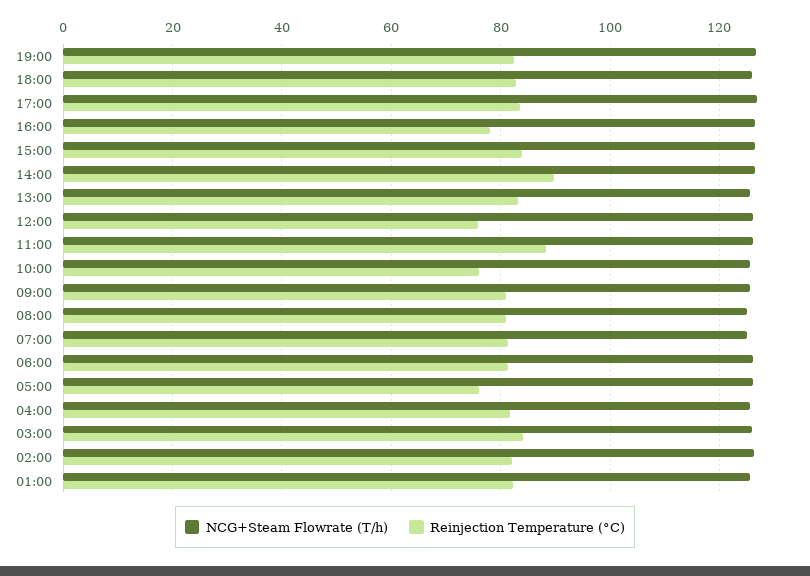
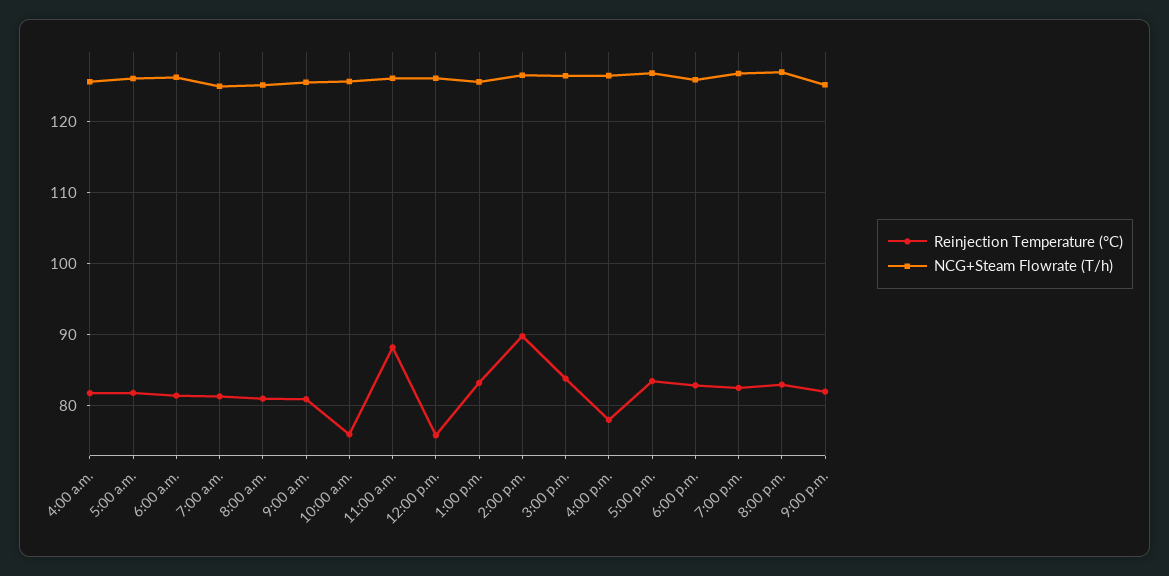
Reinjection Temperature (°C), 05:00: 76 -> 82
NCG+Steam Flowrate (T/h), 03:00: 126 -> none
Reinjection Temperature (°C), 03:00: 84 -> none
NCG+Steam Flowrate (T/h), 02:00: 126 -> none
Reinjection Temperature (°C), 02:00: 82 -> none
NCG+Steam Flowrate (T/h), 01:00: 126 -> none
Reinjection Temperature (°C), 01:00: 82 -> none
Reinjection Temperature (°C), 8:00 p.m.: none -> 83
NCG+Steam Flowrate (T/h), 8:00 p.m.: none -> 127
Reinjection Temperature (°C), 9:00 p.m.: none -> 82
NCG+Steam Flowrate (T/h), 9:00 p.m.: none -> 125

